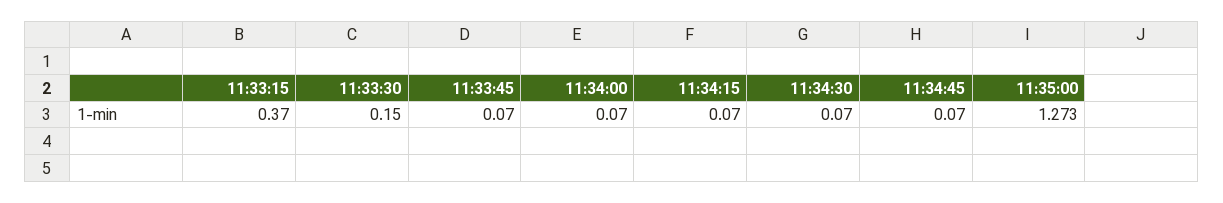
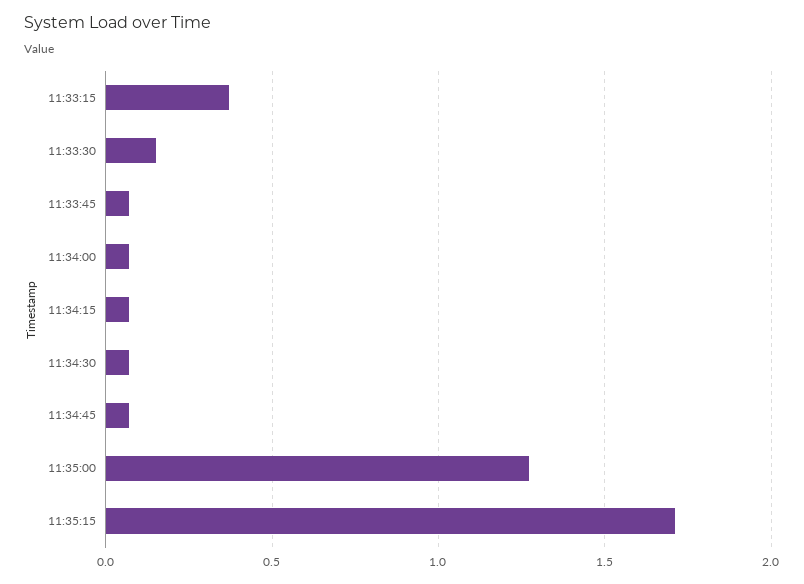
11:35:15: none -> 1.7

